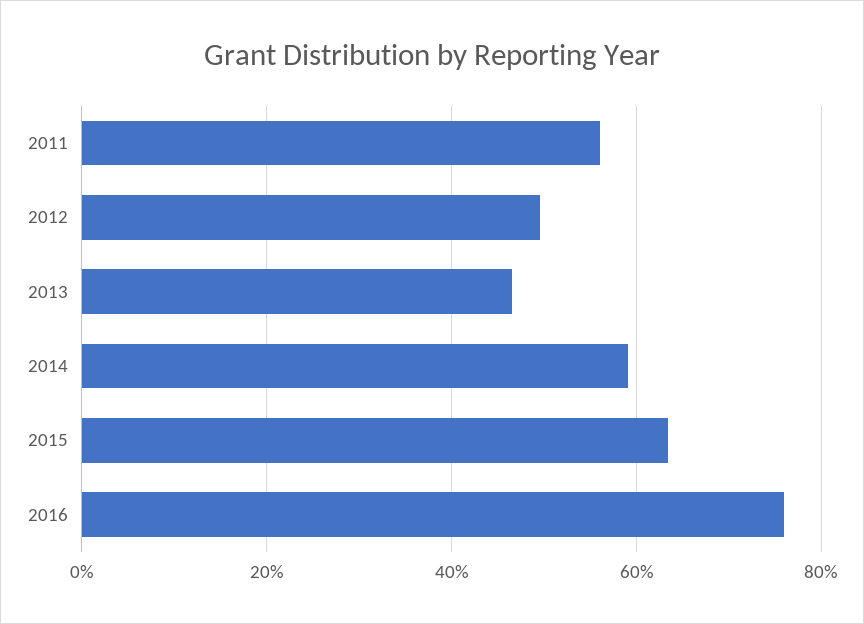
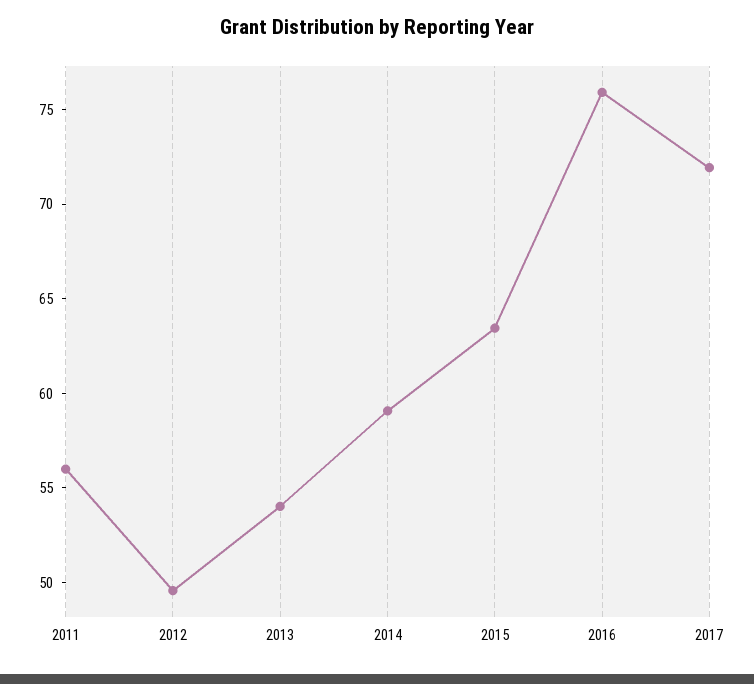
2013: 46 -> 54
2017: none -> 72

